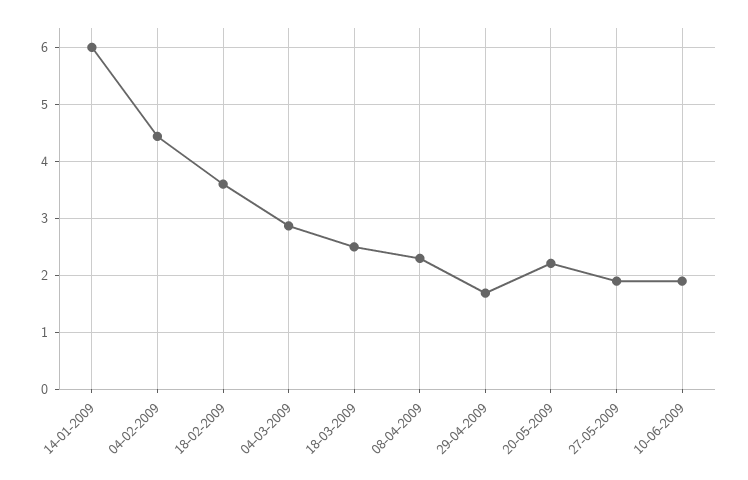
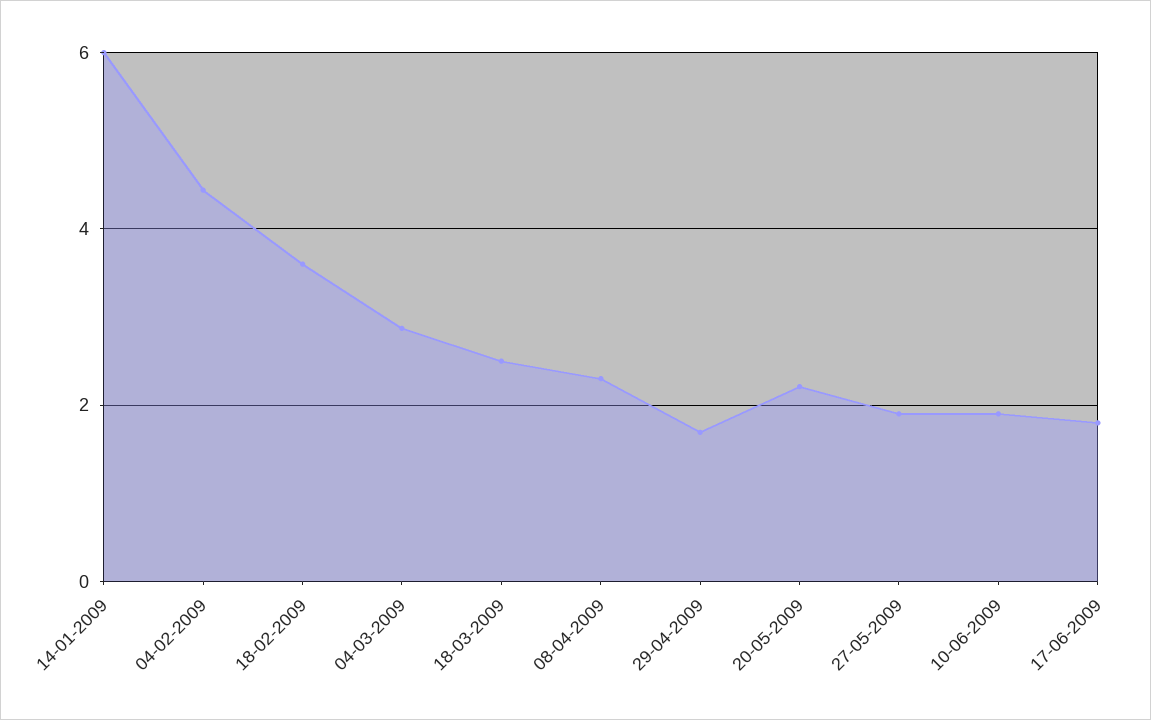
17-06-2009: none -> 1.8

